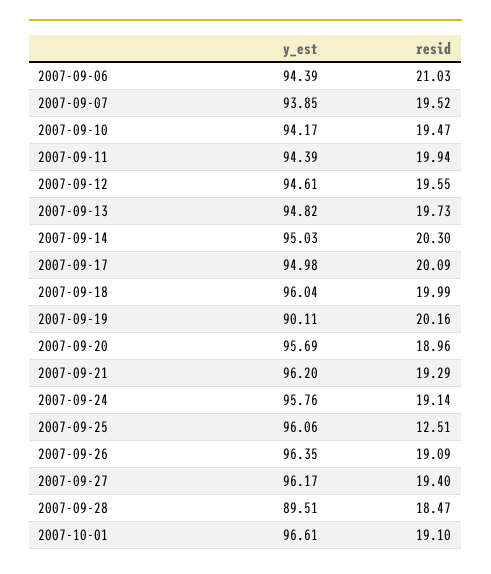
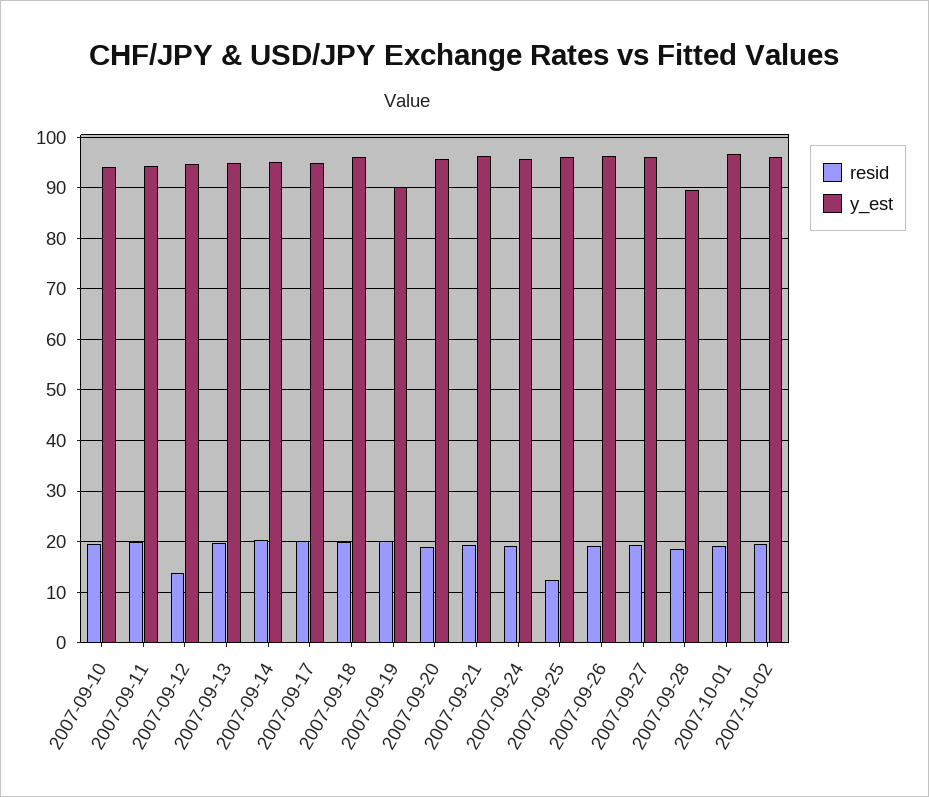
y_est, 2007-09-06: 94.39 -> none
resid, 2007-09-06: 21.03 -> none
y_est, 2007-09-07: 93.85 -> none
resid, 2007-09-07: 19.52 -> none
resid, 2007-09-12: 19.55 -> 14
resid, 2007-10-02: none -> 20
y_est, 2007-10-02: none -> 96

